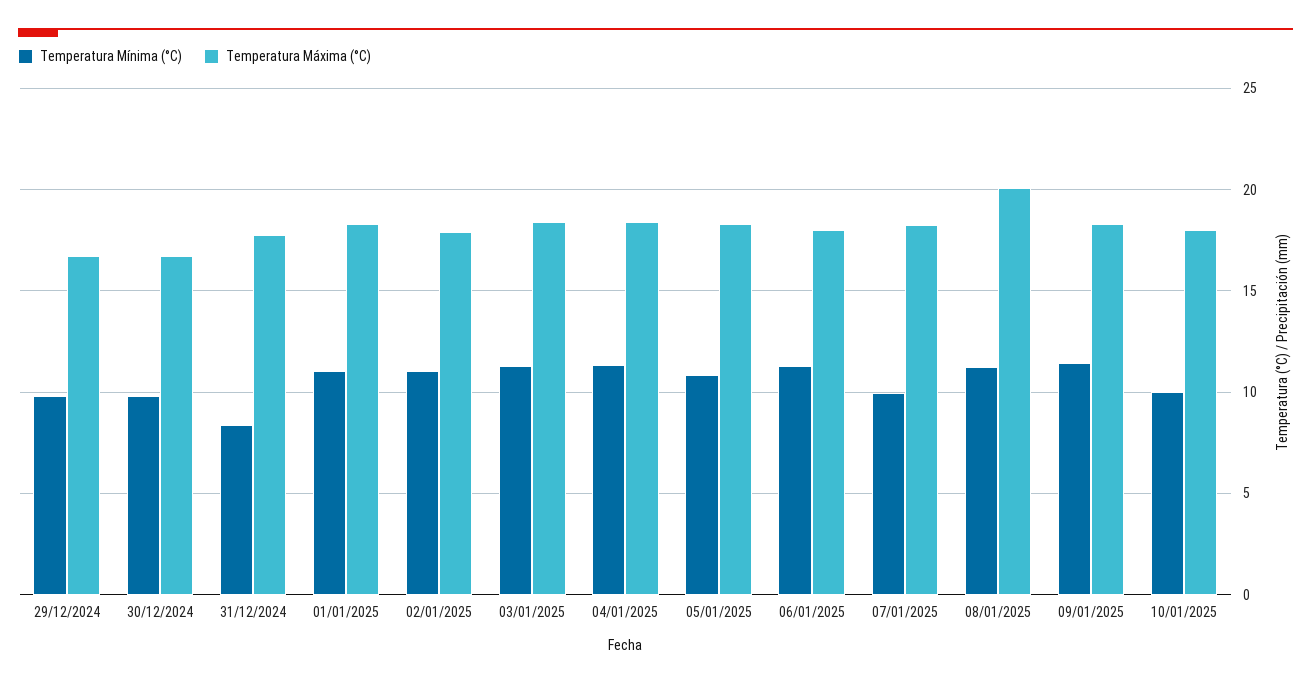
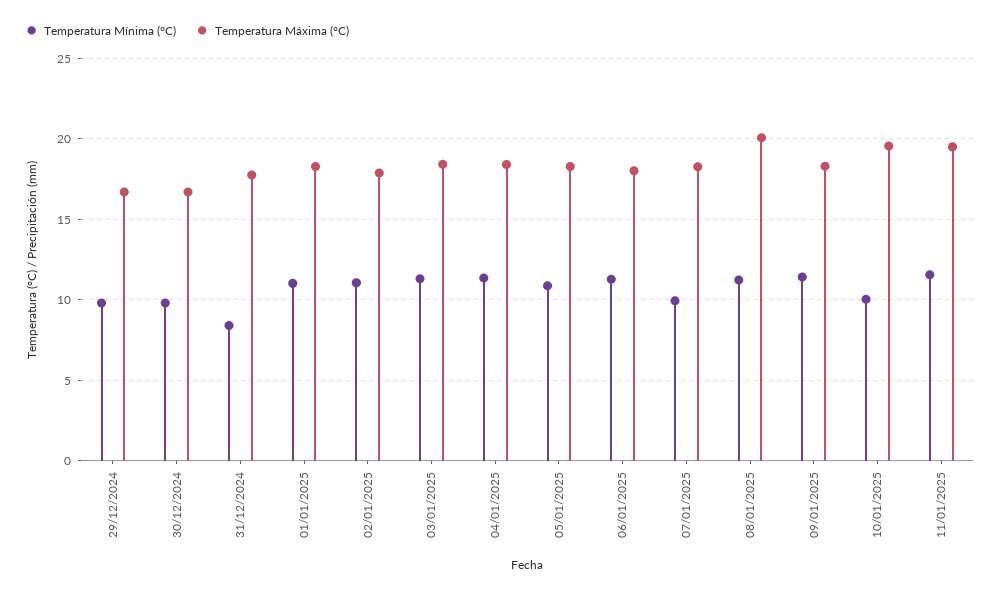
Temperatura Máxima (°C), 10/01/2025: 18 -> 19.5
Temperatura Mínima (°C), 11/01/2025: none -> 11.5
Temperatura Máxima (°C), 11/01/2025: none -> 19.5

